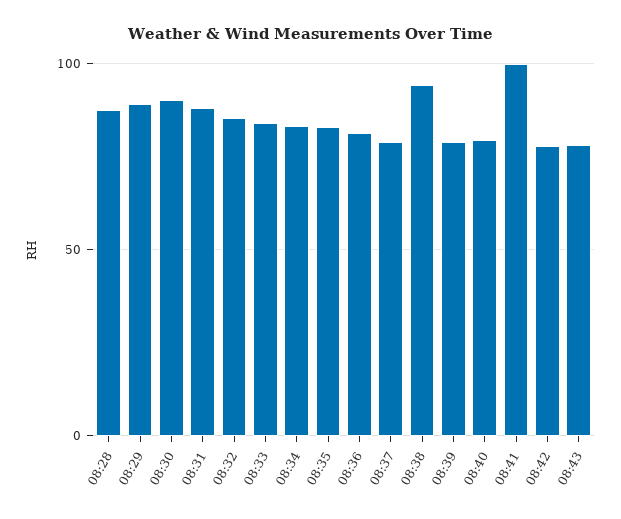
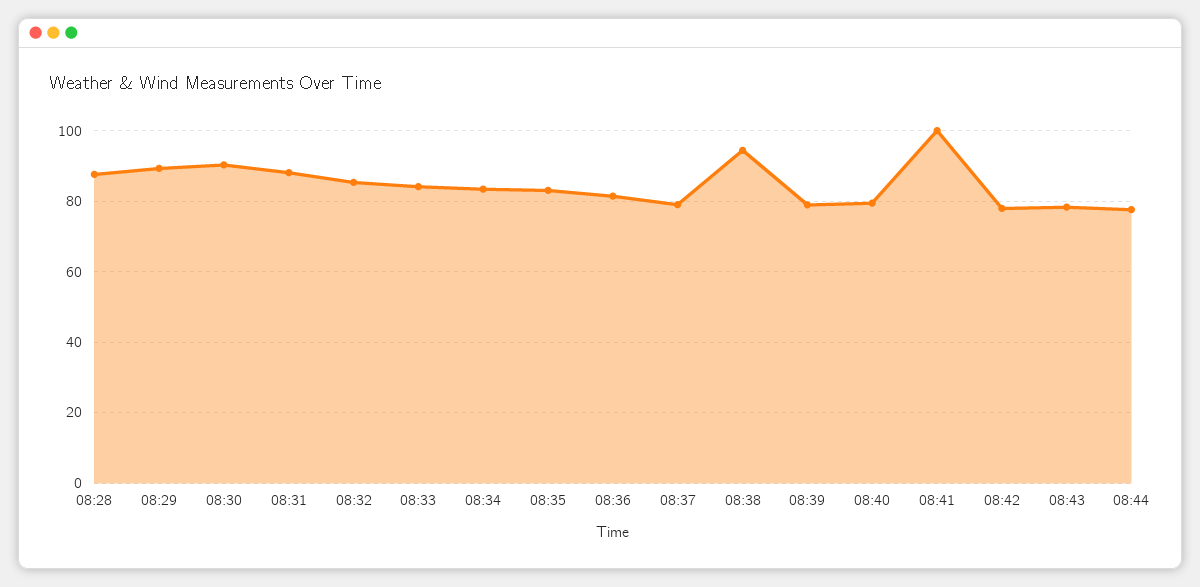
08:44: none -> 78

